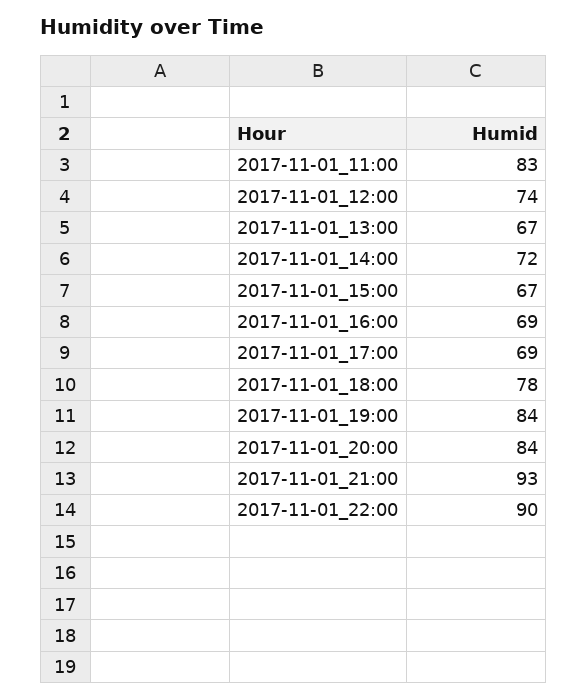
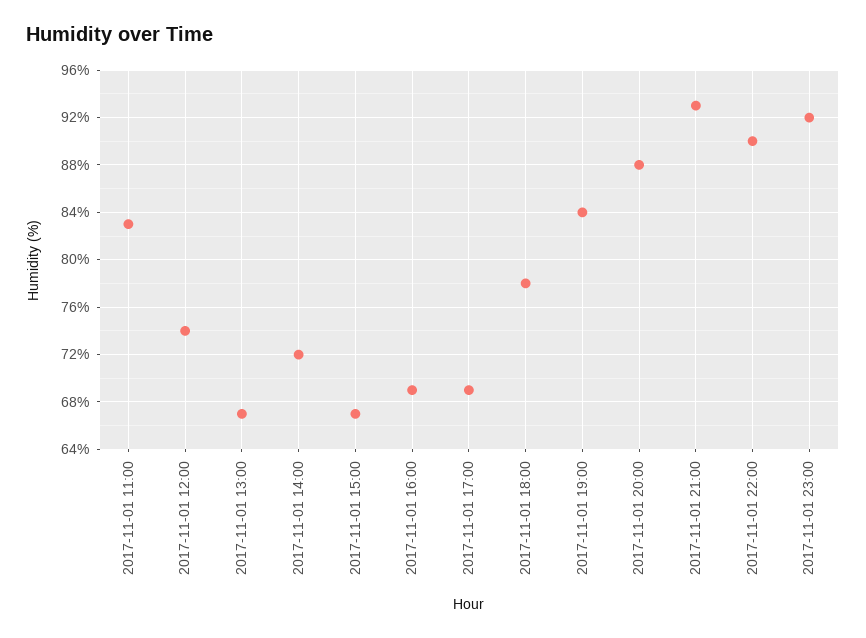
2017-11-01_20:00: 84 -> 88
2017-11-01 23:00: none -> 92

